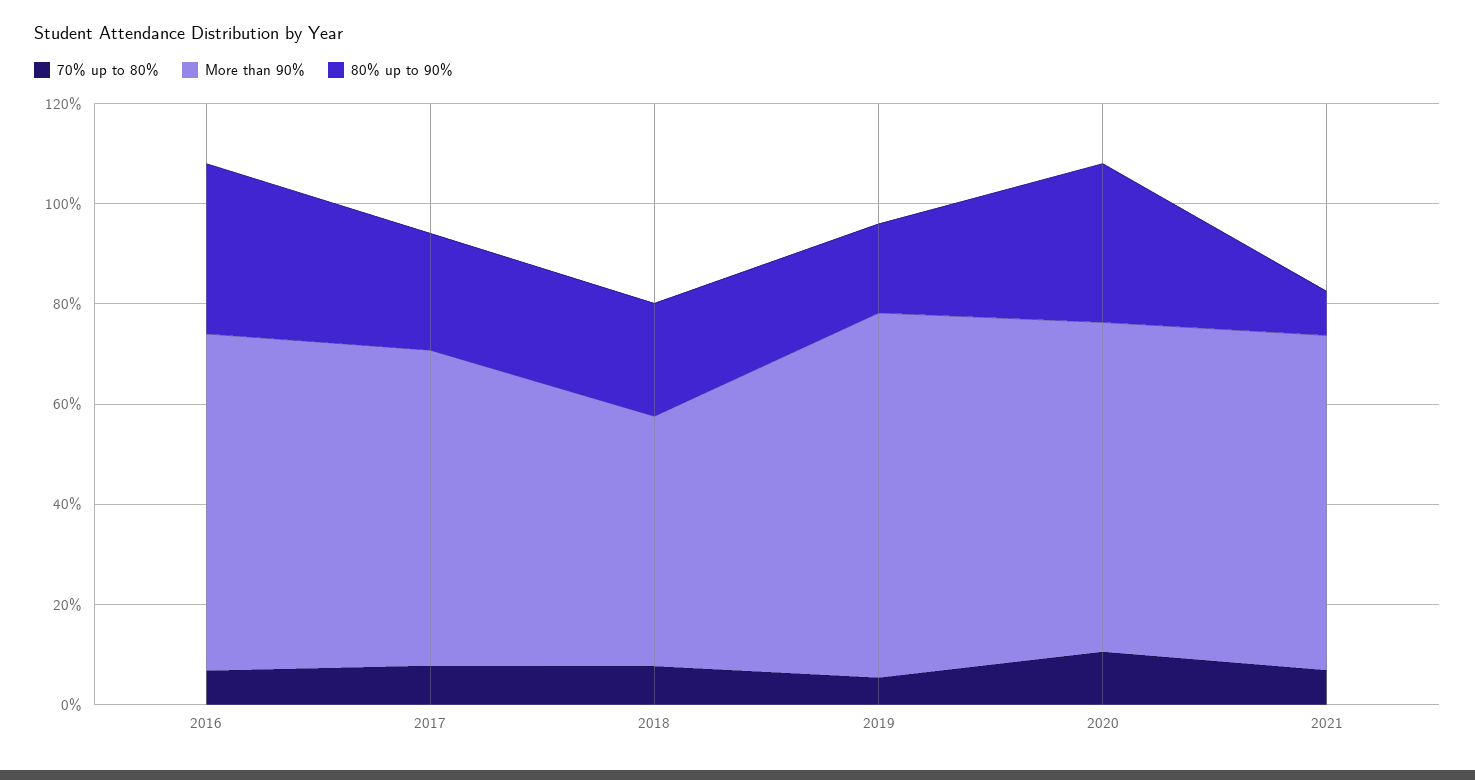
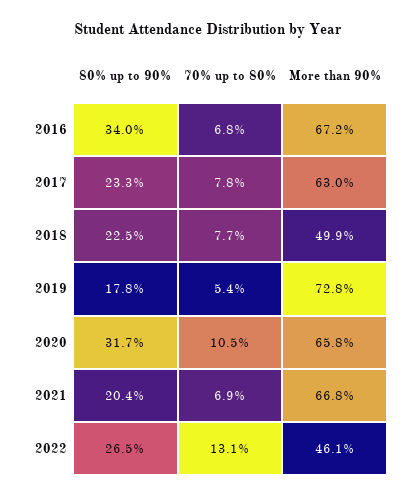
80% up to 90%, 2021: 10 -> 20.4
80% up to 90%, 2022: none -> 26.5
70% up to 80%, 2022: none -> 13.1
More than 90%, 2022: none -> 46.1

